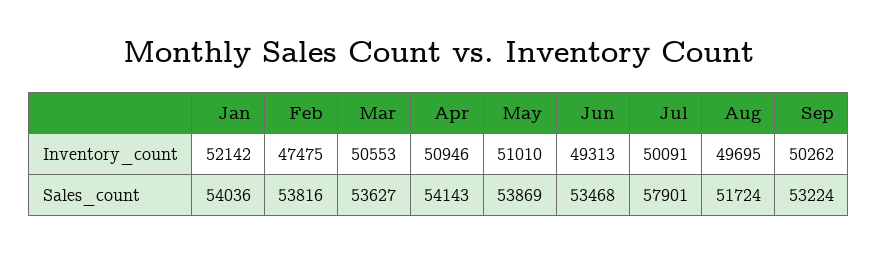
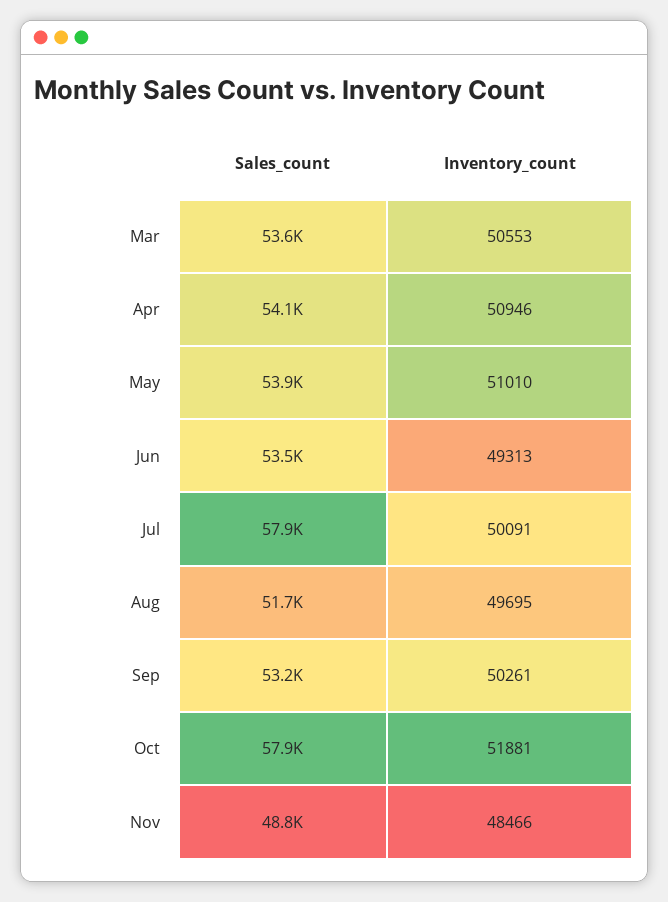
Jan, Inventory_count: 52142 -> none
Feb, Inventory_count: 47475 -> none
Sep, Inventory_count: 50262 -> 50261
Jan, Sales_count: 54036 -> none
Feb, Sales_count: 53816 -> none
Oct, Sales_count: none -> 57900
Oct, Inventory_count: none -> 51881
Nov, Sales_count: none -> 48800
Nov, Inventory_count: none -> 48466

